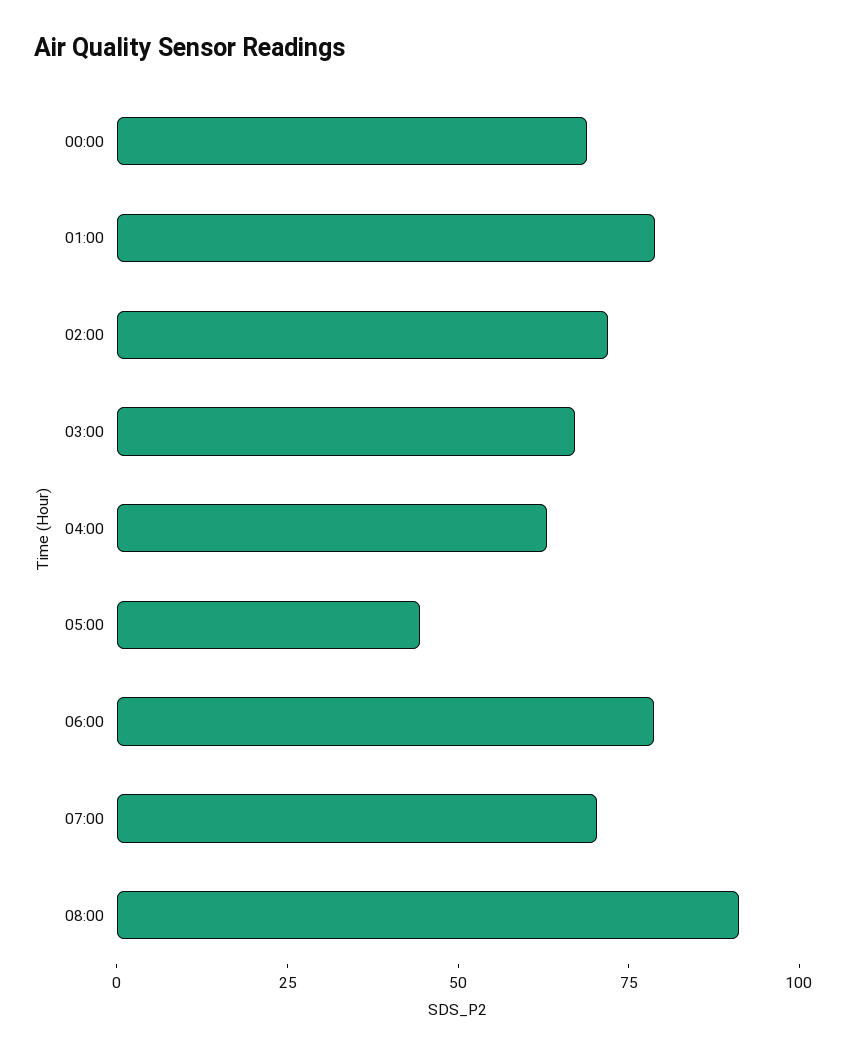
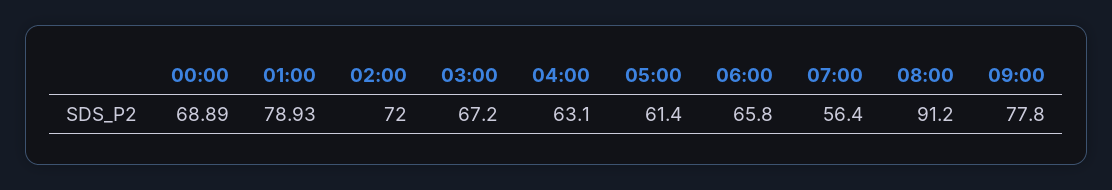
05:00: 45 -> 61.4
06:00: 80 -> 65.8
07:00: 70 -> 56.4
09:00: none -> 77.8

